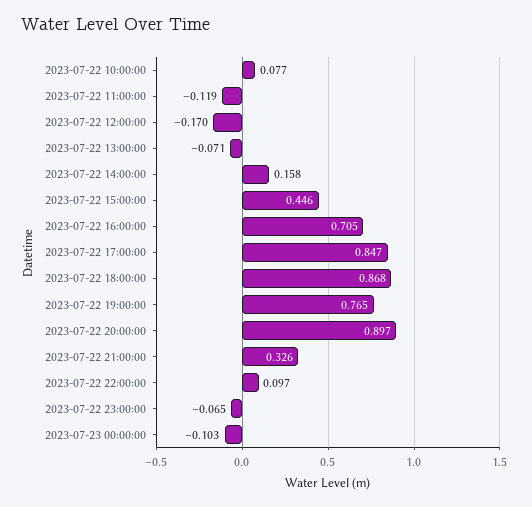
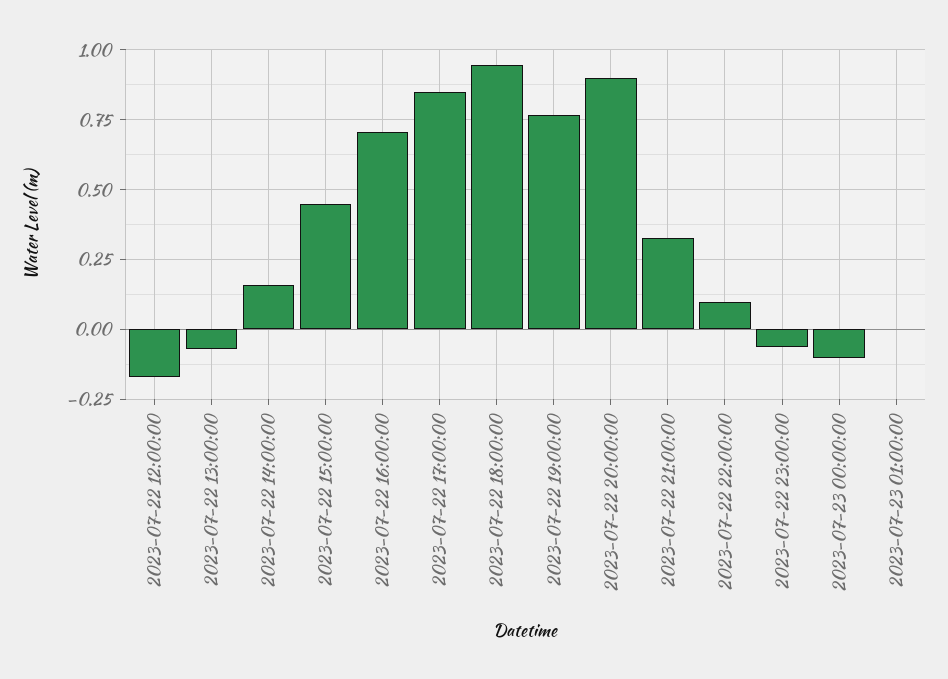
2023-07-22 10:00:00: 0.077 -> none
2023-07-22 11:00:00: -0.119 -> none
2023-07-22 18:00:00: 0.868 -> 0.95
2023-07-23 01:00:00: none -> 0

